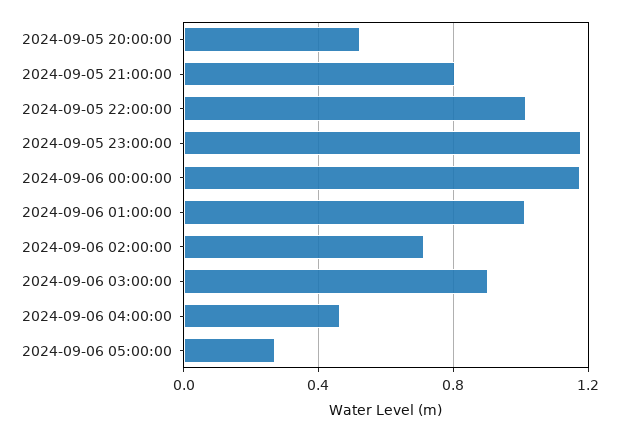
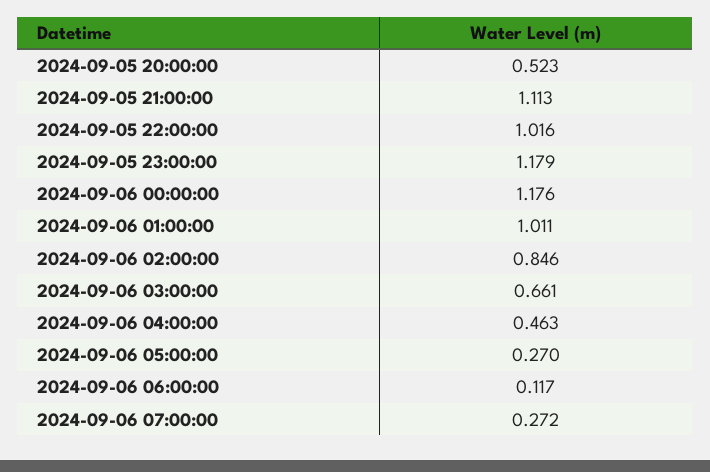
2024-09-05 21:00:00: 0.8 -> 1.113
2024-09-06 02:00:00: 0.7 -> 0.846
2024-09-06 03:00:00: 0.9 -> 0.661
2024-09-06 06:00:00: none -> 0.117
2024-09-06 07:00:00: none -> 0.272

